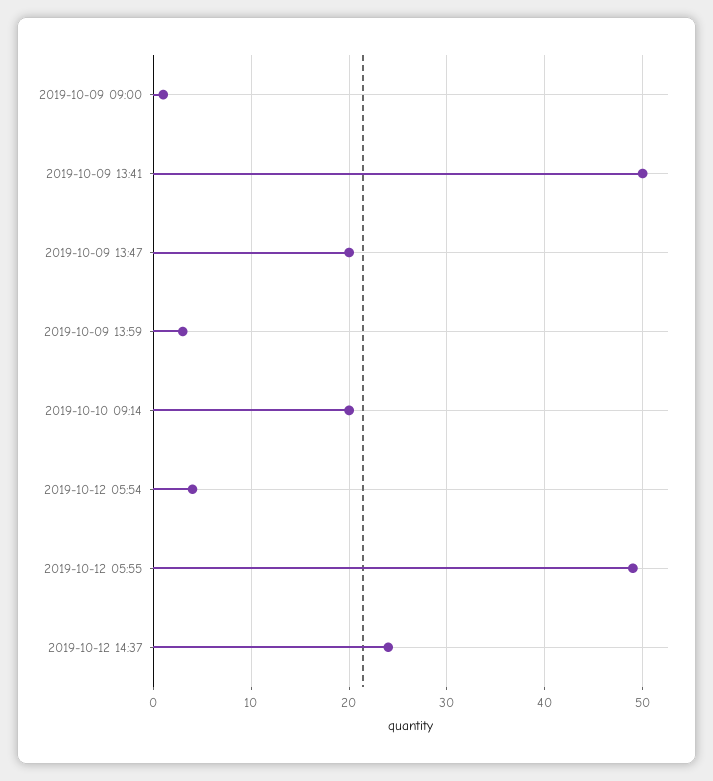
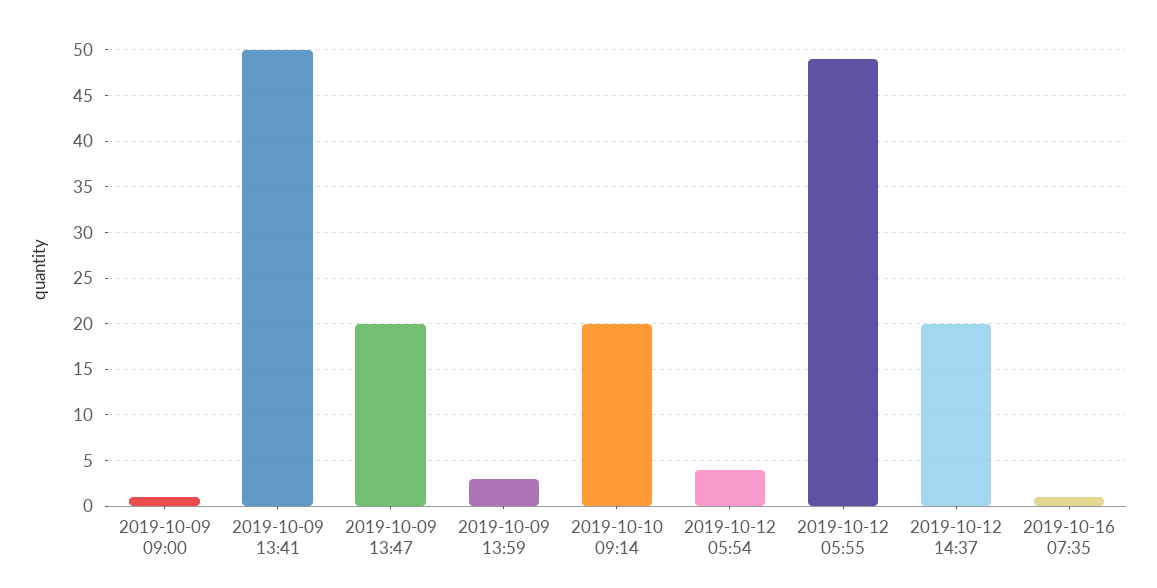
2019-10-12 14:37: 24 -> 20
2019-10-16 07:35: none -> 1

